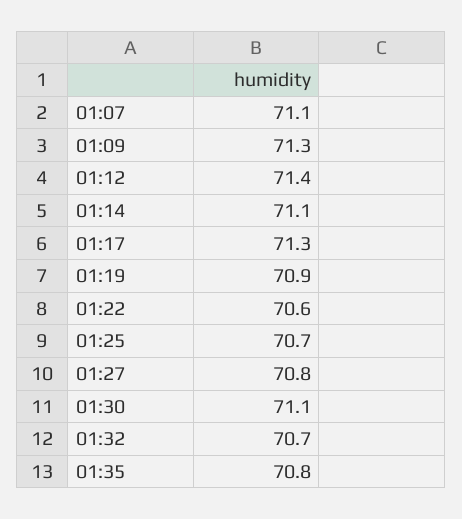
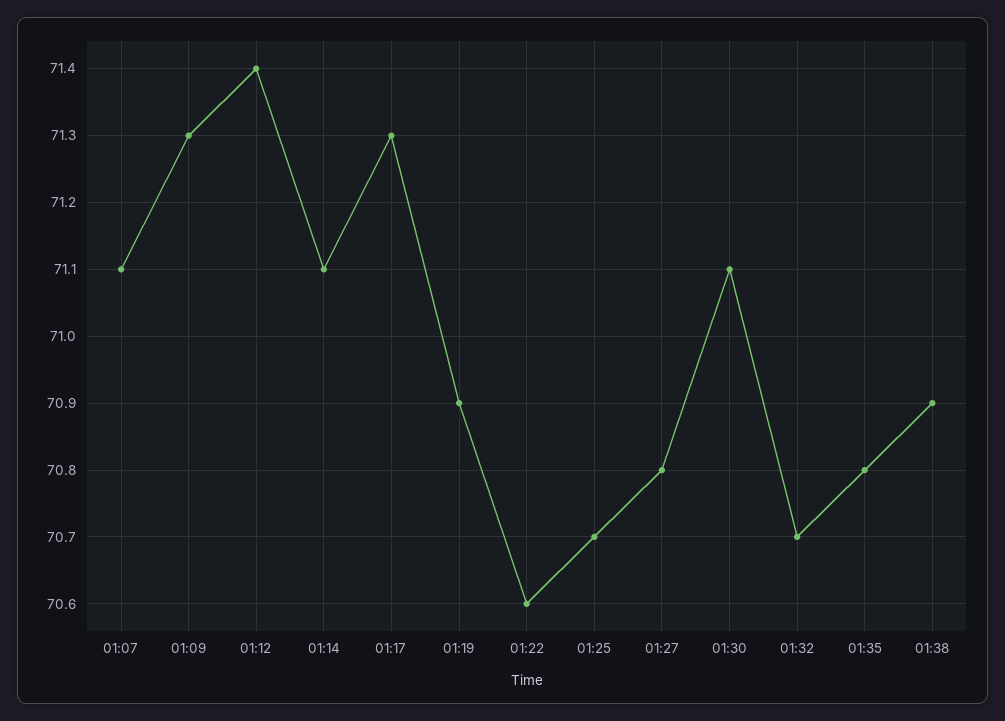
01:38: none -> 70.9

